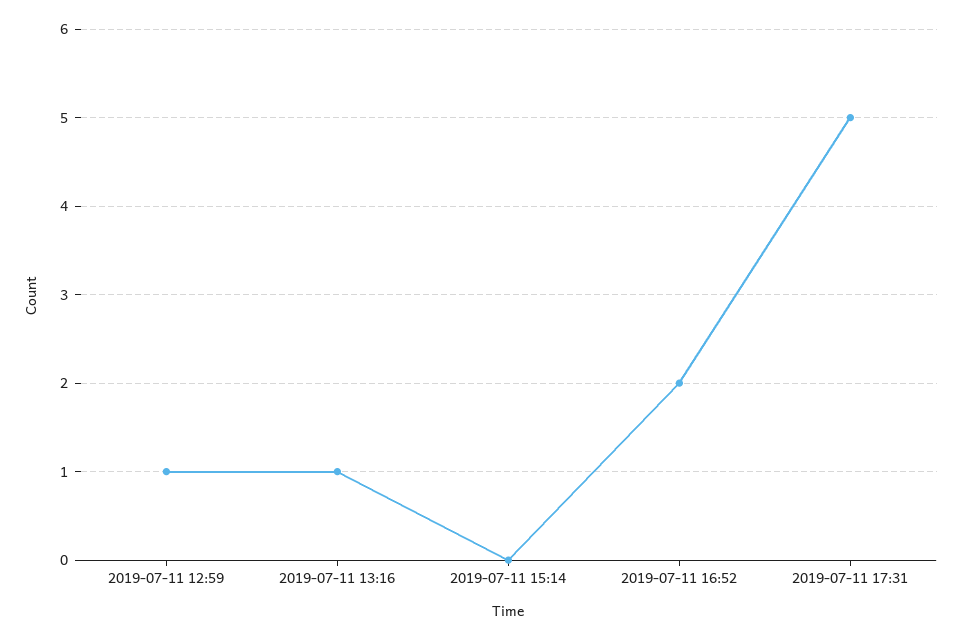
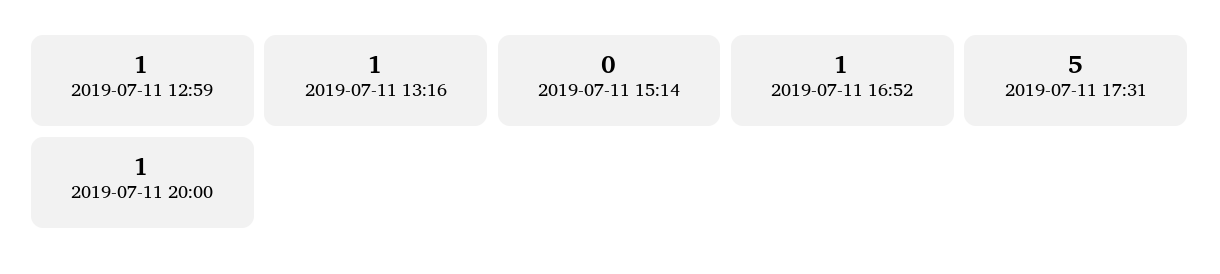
2019-07-11 16:52: 2 -> 1
2019-07-11 20:00: none -> 1

